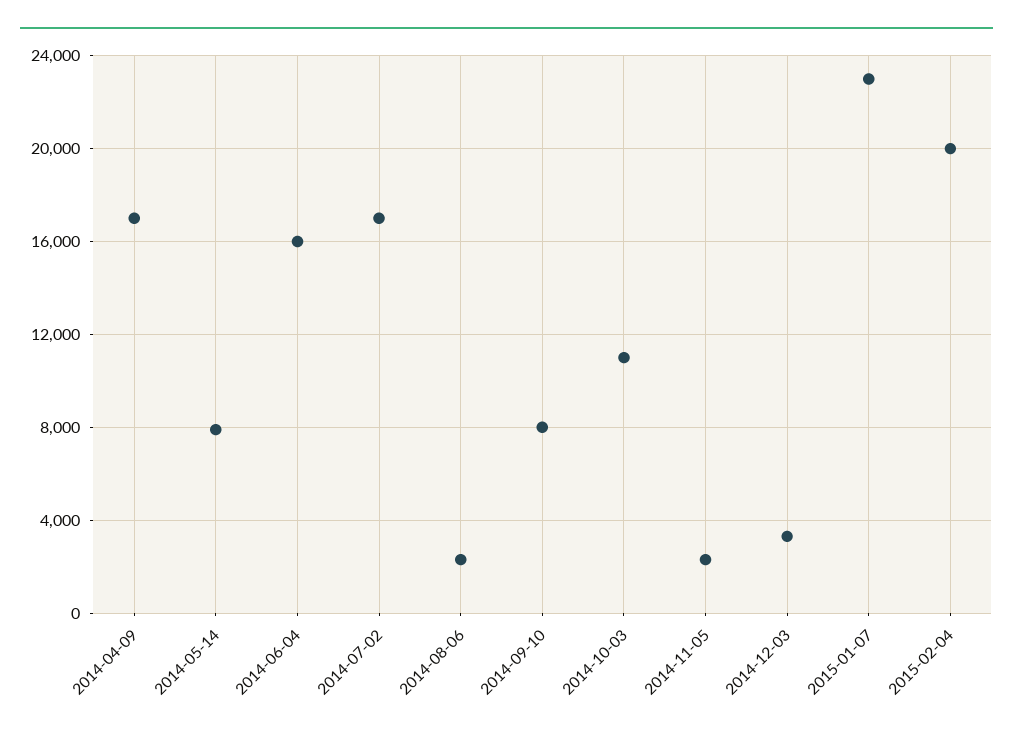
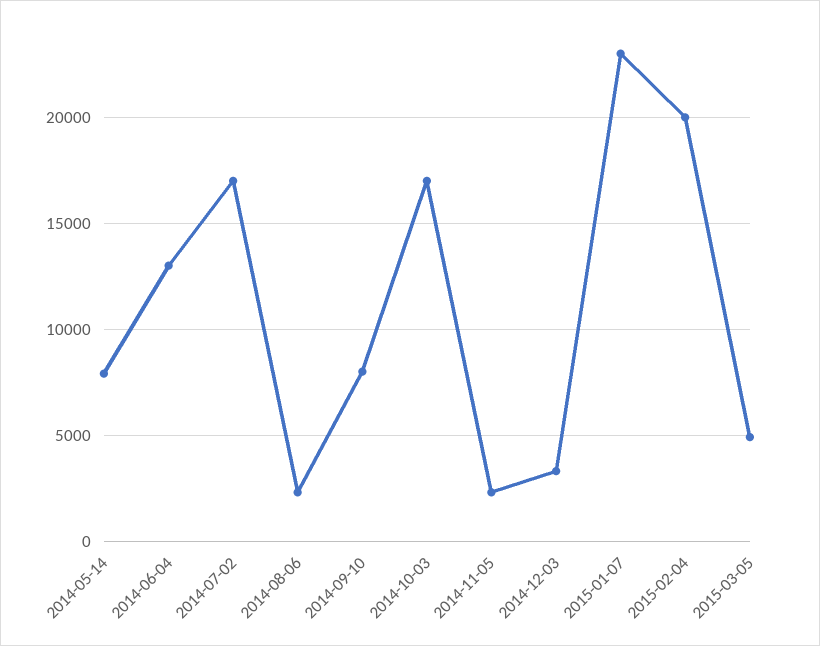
2014-04-09: 17000 -> none
2014-06-04: 16000 -> 13000
2014-10-03: 11000 -> 17000
2015-03-05: none -> 5000

